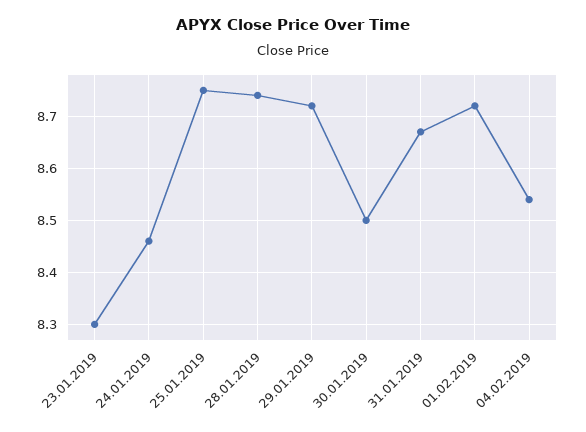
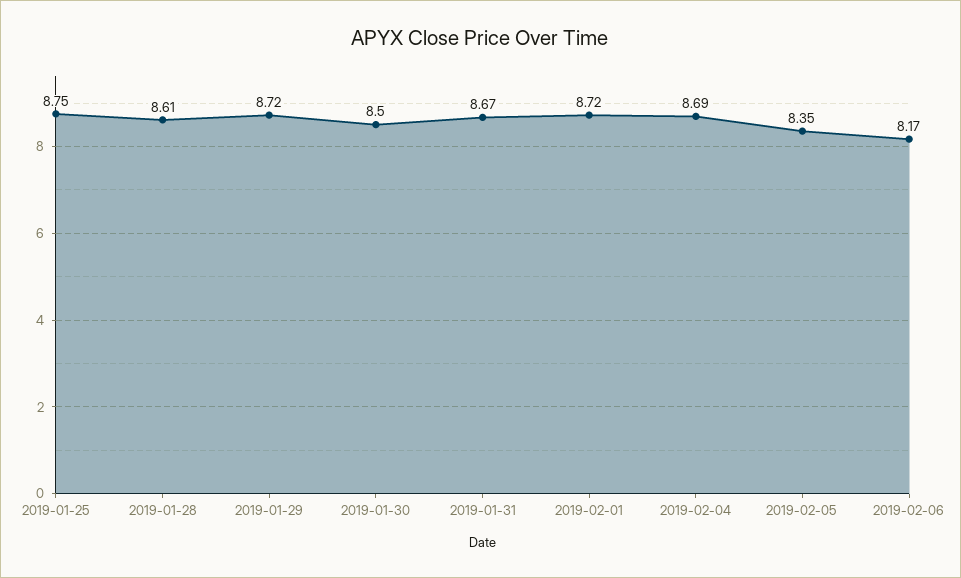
23.01.2019: 8.3 -> none
24.01.2019: 8.45 -> none
28.01.2019: 8.75 -> 8.61
04.02.2019: 8.55 -> 8.69
2019-02-05: none -> 8.35
2019-02-06: none -> 8.17

